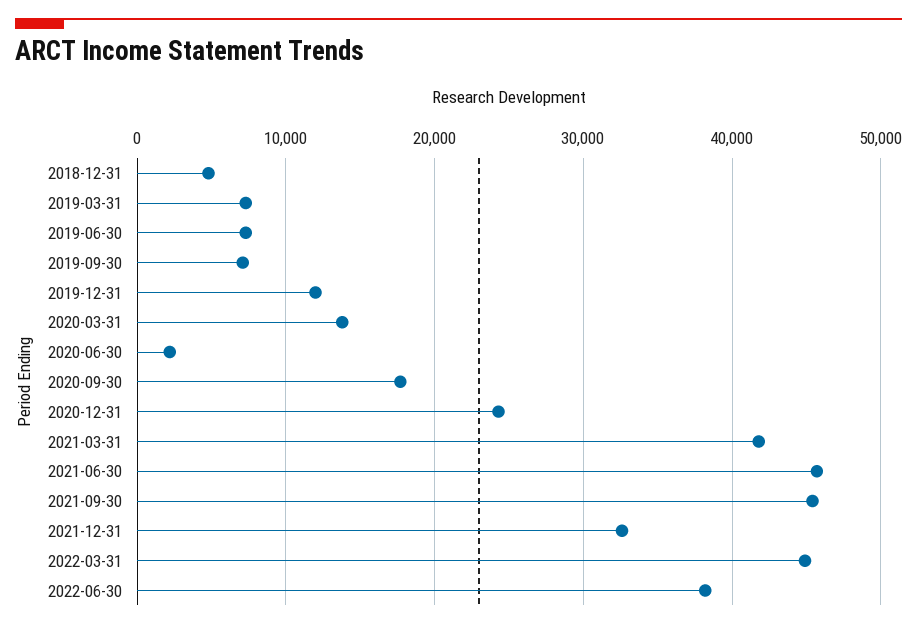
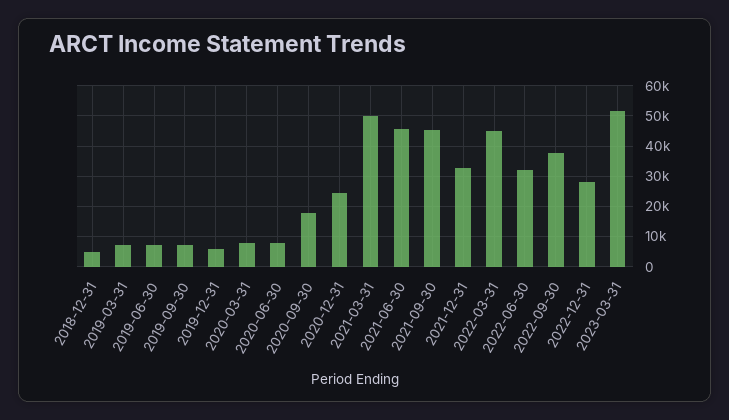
2019-12-31: 12000 -> 6000
2020-03-31: 14000 -> 8000
2020-06-30: 2000 -> 8000
2021-03-31: 42000 -> 50000
2022-06-30: 38000 -> 32000
2022-09-30: none -> 38000
2022-12-31: none -> 28000
2023-03-31: none -> 52000

